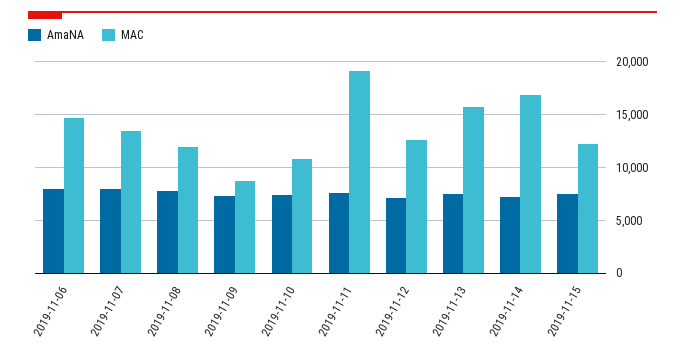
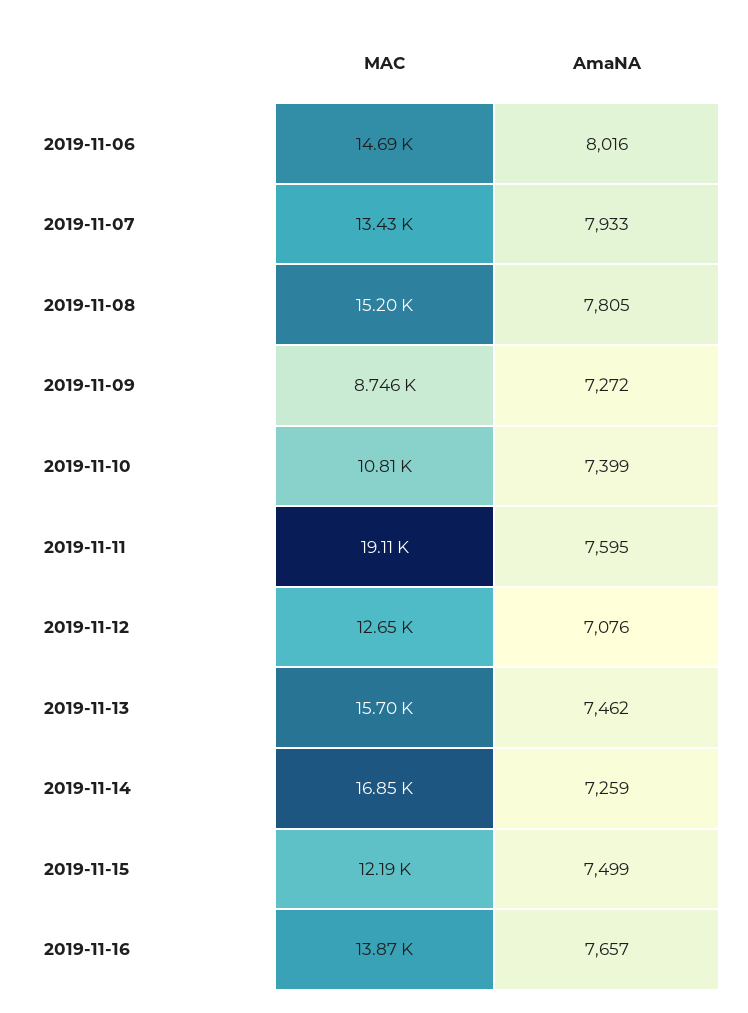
MAC, 2019-11-08: 12000 -> 15200
MAC, 2019-11-16: none -> 13870
AmaNA, 2019-11-16: none -> 7657

